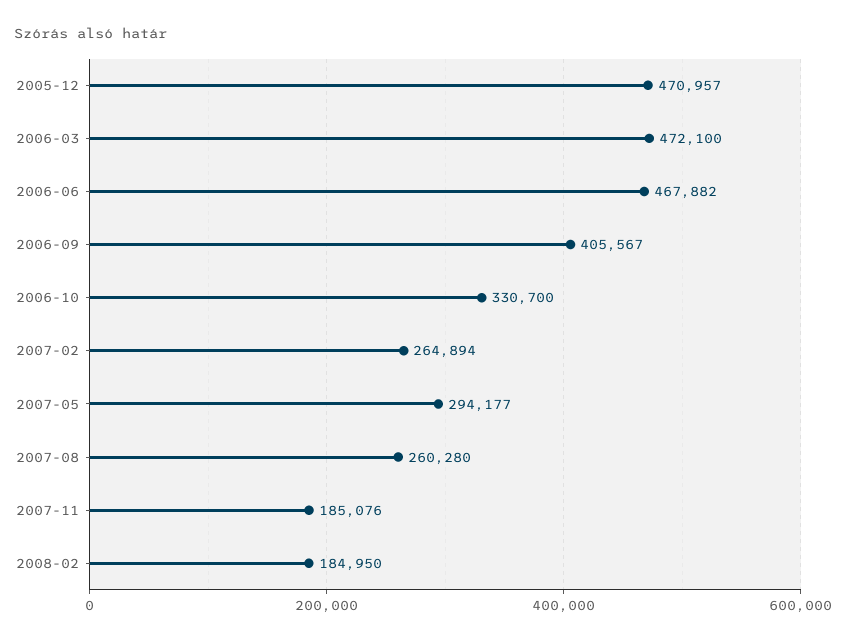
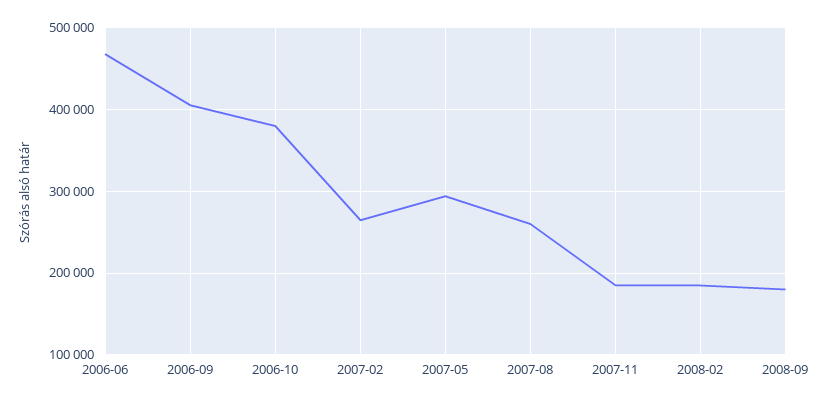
2005-12: 470957 -> none
2006-03: 472100 -> none
2006-10: 330700 -> 380000
2008-09: none -> 180000

